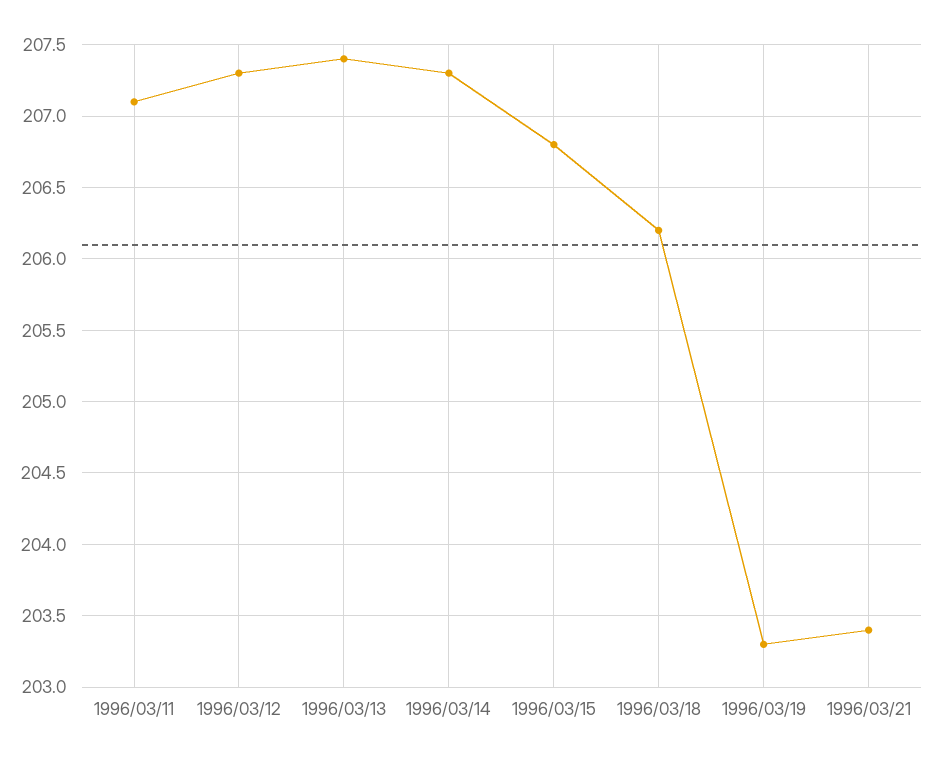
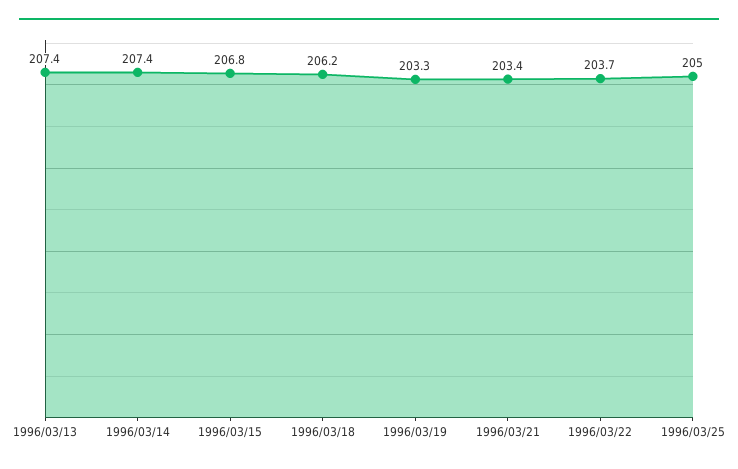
1996/03/11: 207.1 -> none
1996/03/12: 207.3 -> none
1996/03/14: 207.3 -> 207.4
1996/03/22: none -> 203.7
1996/03/25: none -> 205

